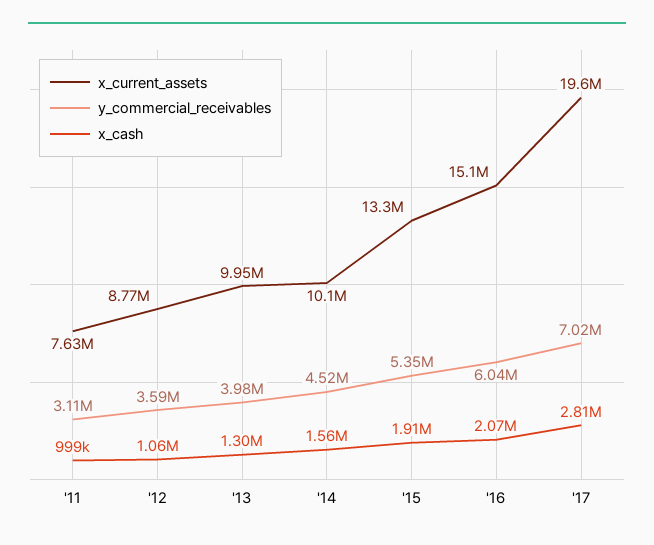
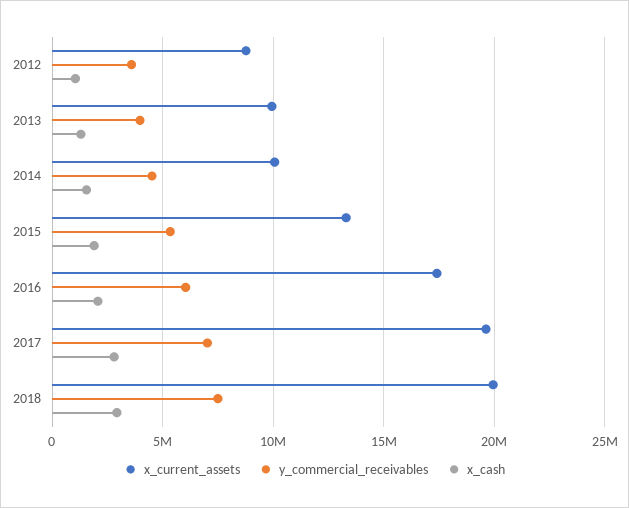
x_current_assets, '11: 7630000 -> none
y_commercial_receivables, '11: 3110000 -> none
x_cash, '11: 999000 -> none
x_current_assets, '16: 15100000 -> 17500000
x_current_assets, 2018: none -> 20000000
y_commercial_receivables, 2018: none -> 7500000
x_cash, 2018: none -> 3000000

